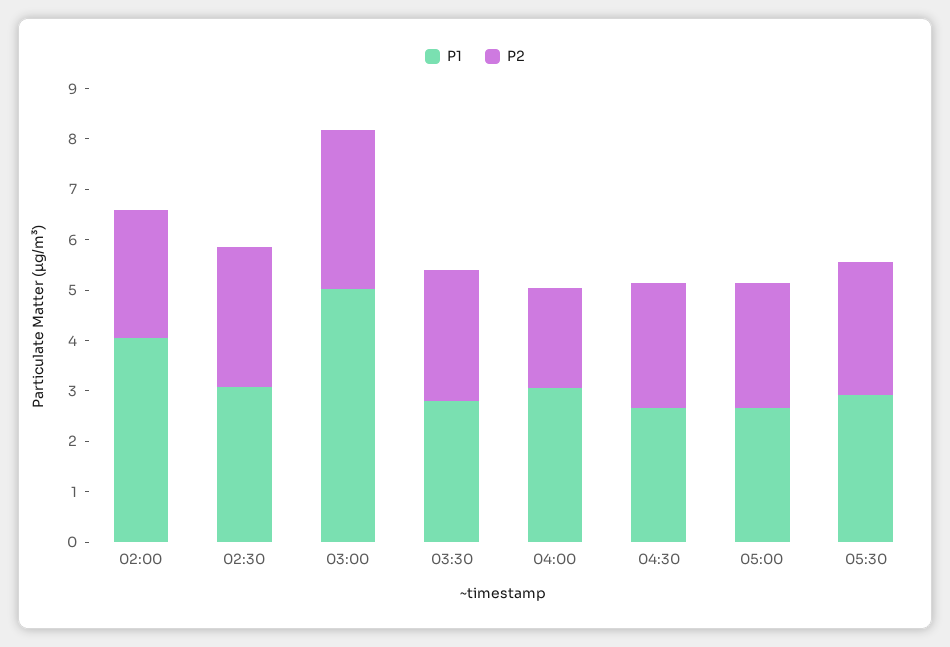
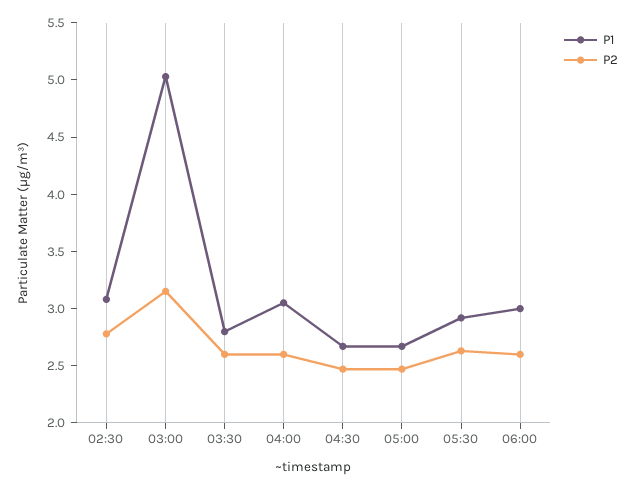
P1, 02:00: 4 -> none
P2, 02:00: 2.6 -> none
P2, 04:00: 2 -> 2.6
P1, 06:00: none -> 3
P2, 06:00: none -> 2.6

